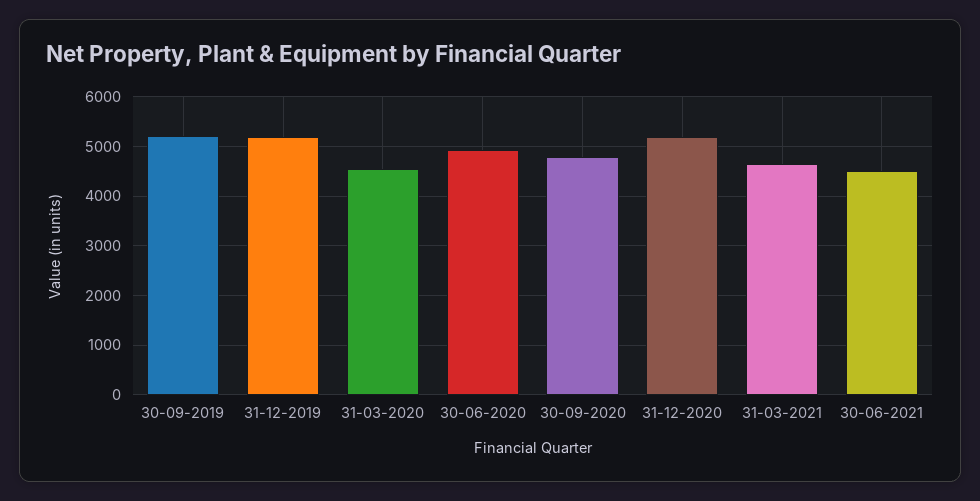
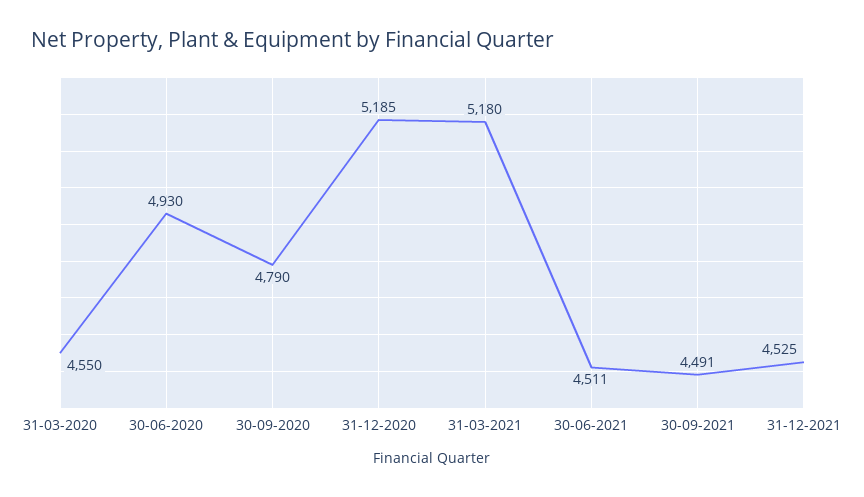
30-09-2019: 5200 -> none
31-12-2019: 5200 -> none
31-03-2021: 4600 -> 5180
30-09-2021: none -> 4491
31-12-2021: none -> 4525

